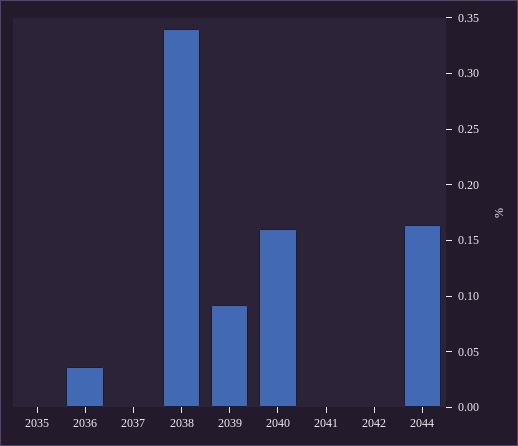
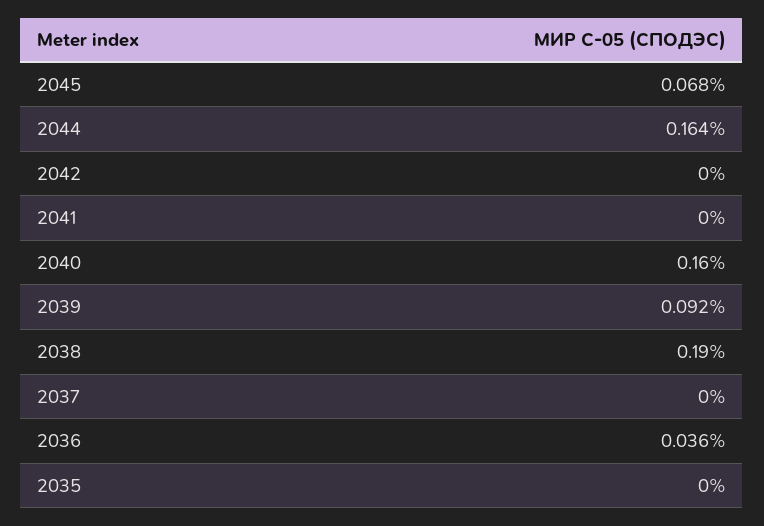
2038: 0.34 -> 0.19
2045: none -> 0.068

